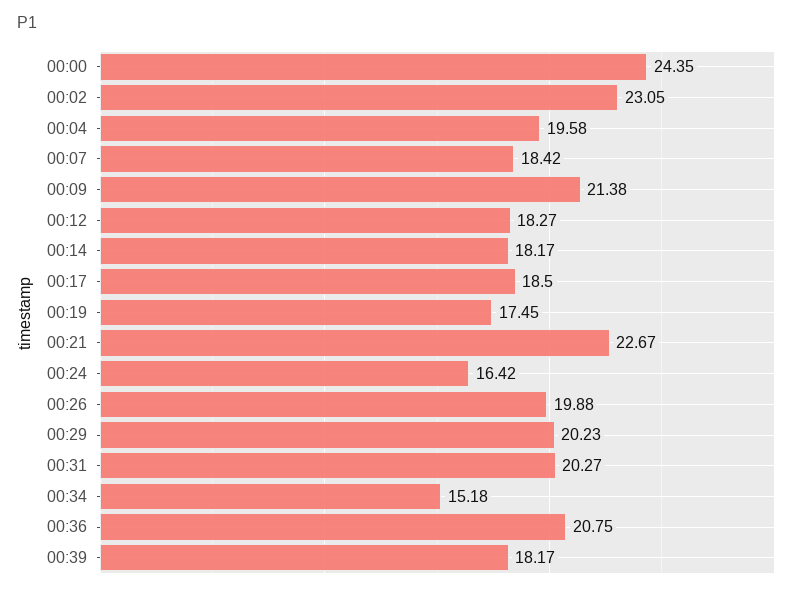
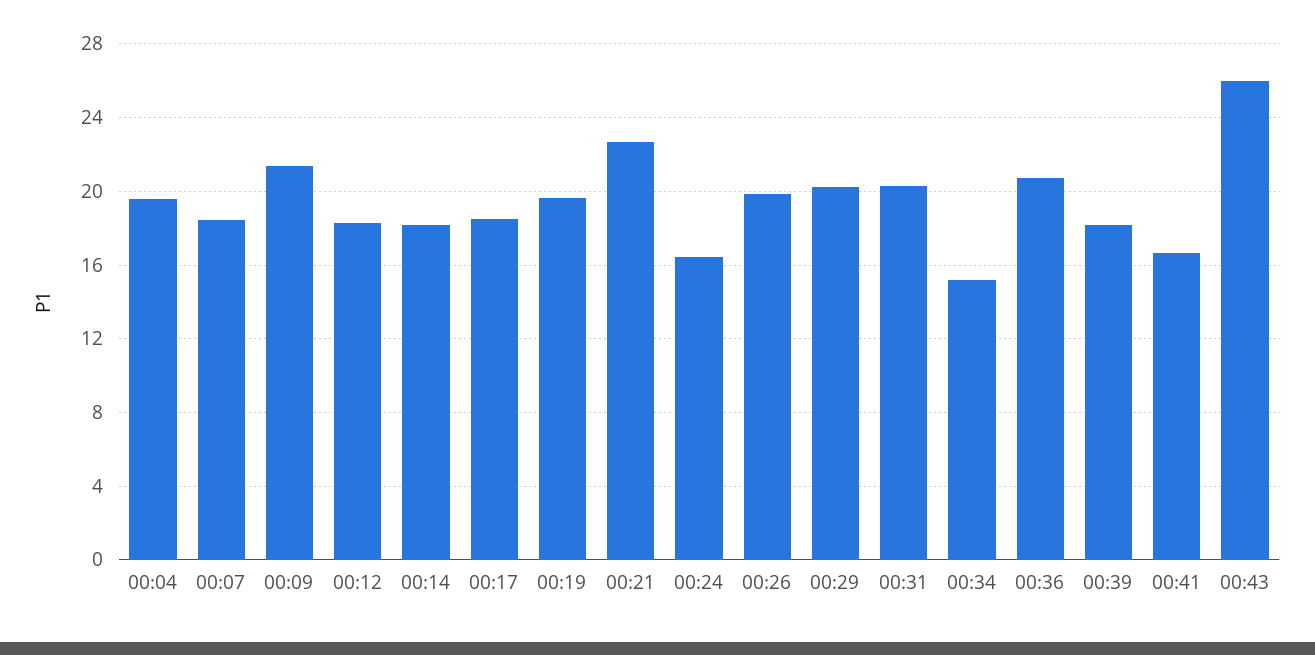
00:00: 24.35 -> none
00:02: 23.05 -> none
00:19: 17.45 -> 19.5
00:41: none -> 16.5
00:43: none -> 26

